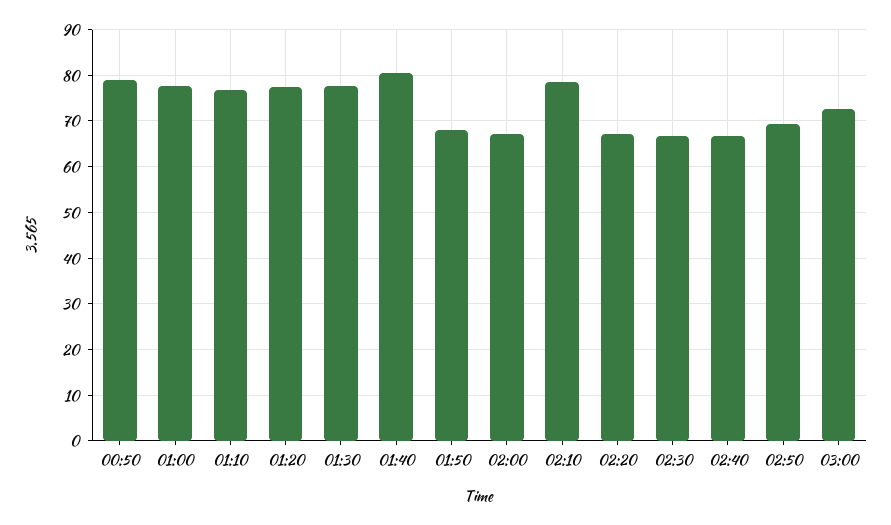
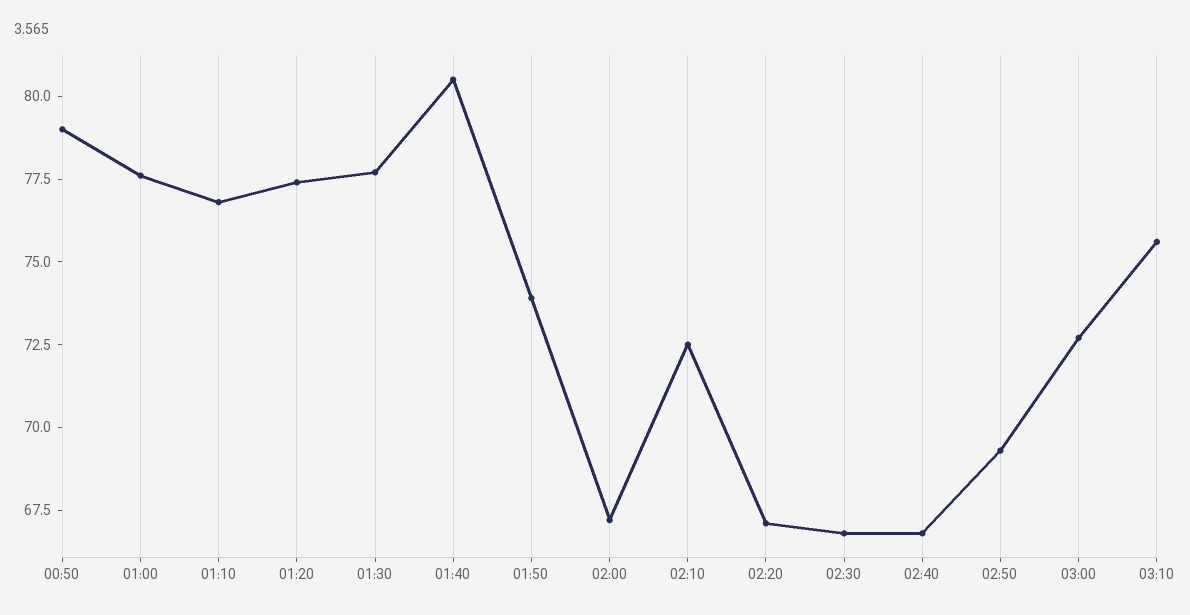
01:50: 68 -> 74
02:10: 78 -> 72.5
03:10: none -> 75.5

